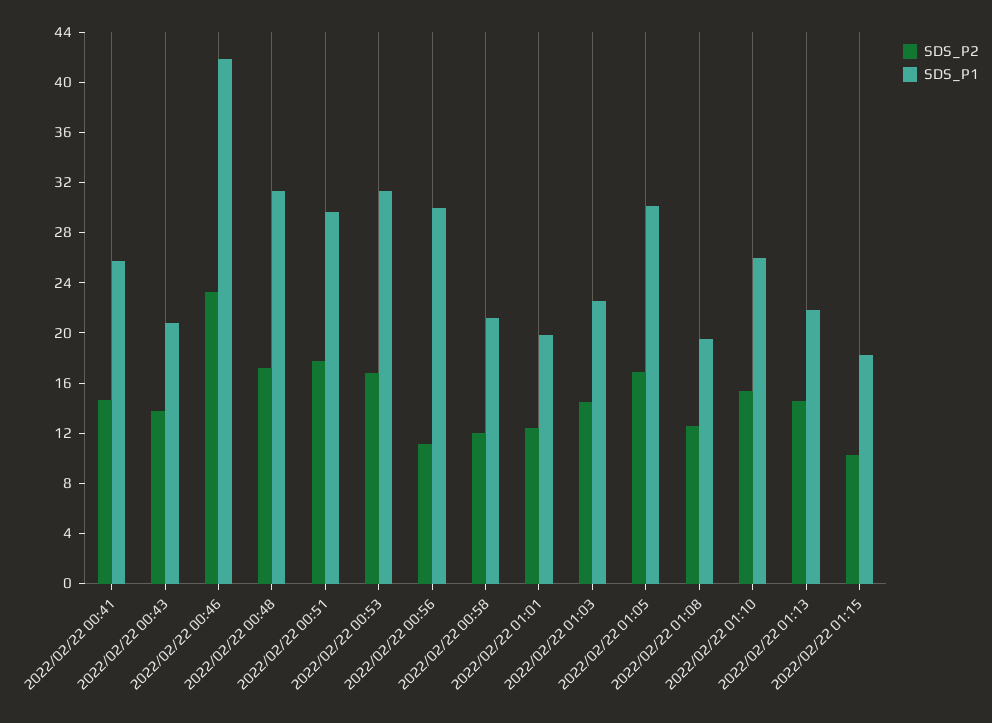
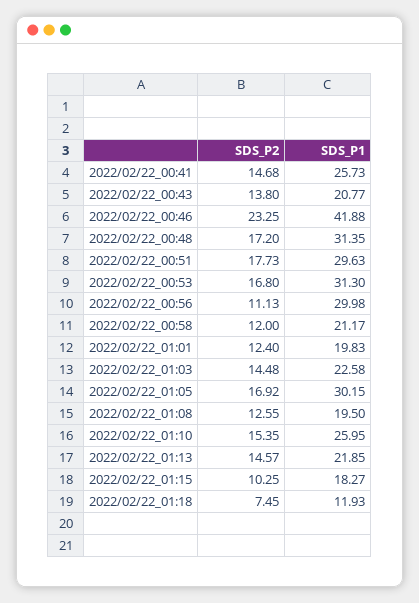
SDS_P2, 2022/02/22_01:18: none -> 7.45
SDS_P1, 2022/02/22_01:18: none -> 11.93

